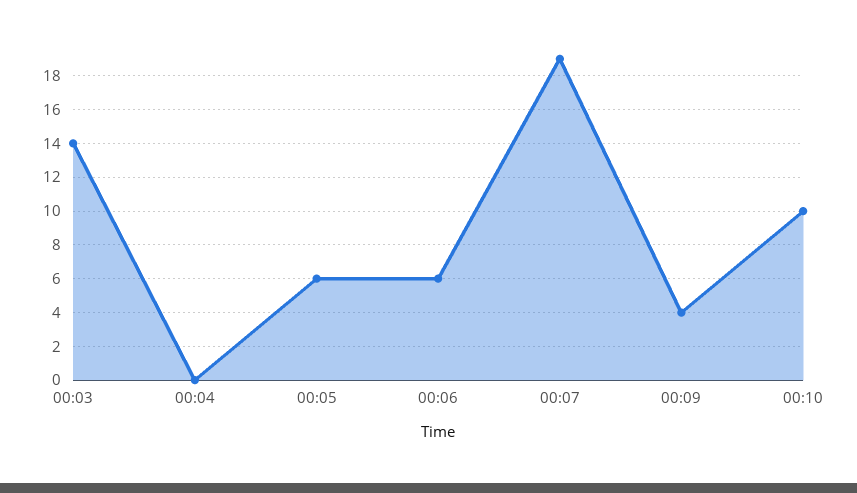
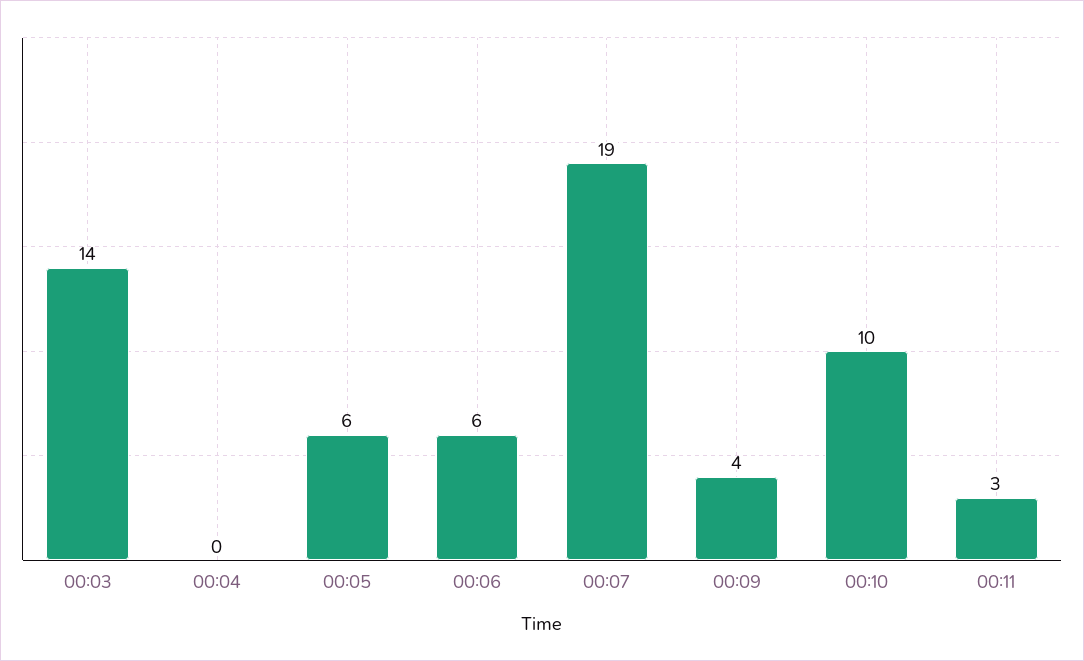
00:11: none -> 3

